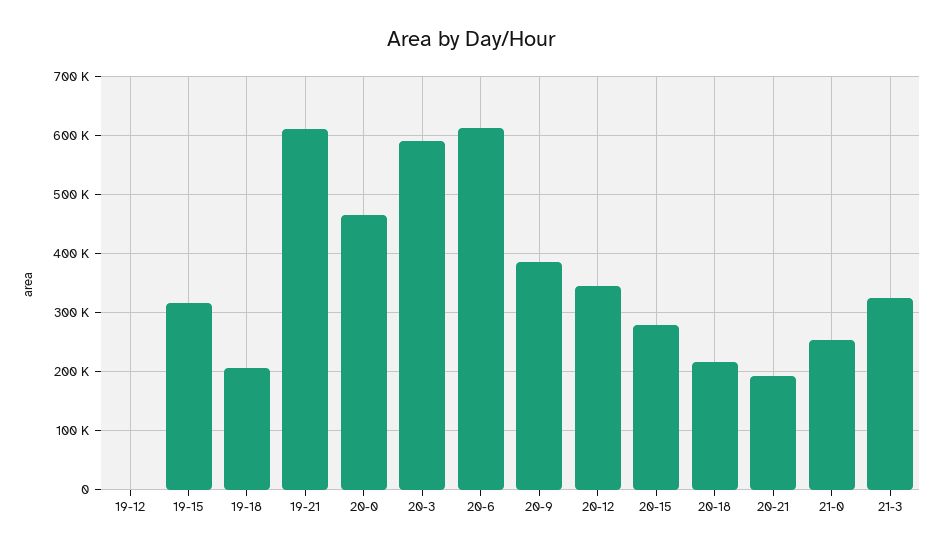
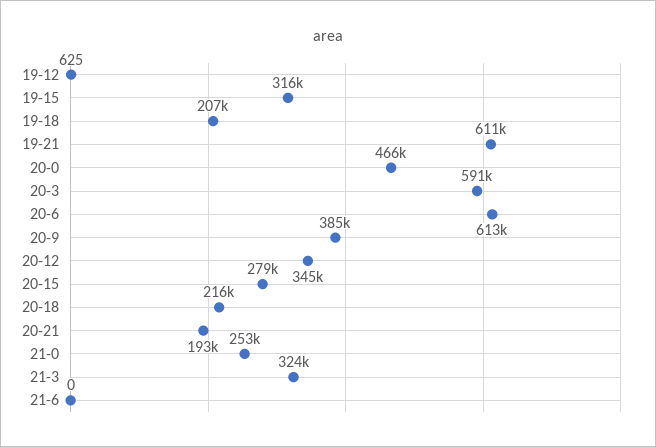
21-6: none -> 0

